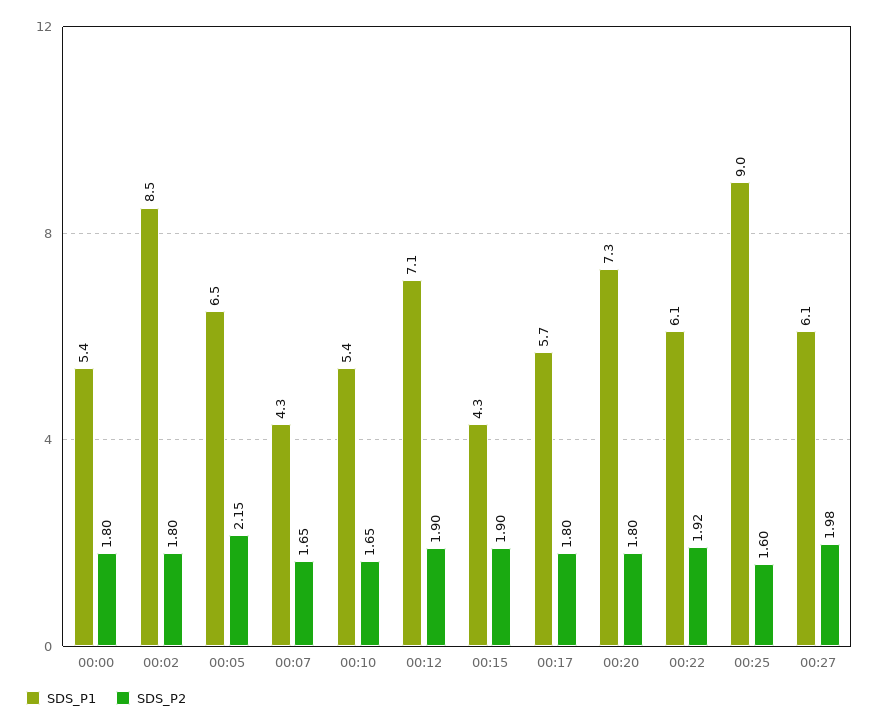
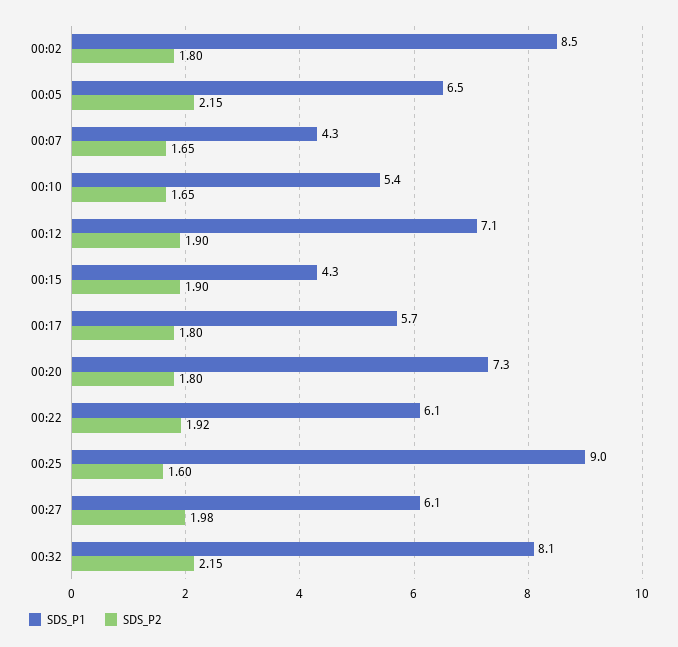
SDS_P1, 00:00: 5.4 -> none
SDS_P2, 00:00: 1.8 -> none
SDS_P1, 00:32: none -> 8.1
SDS_P2, 00:32: none -> 2.15

